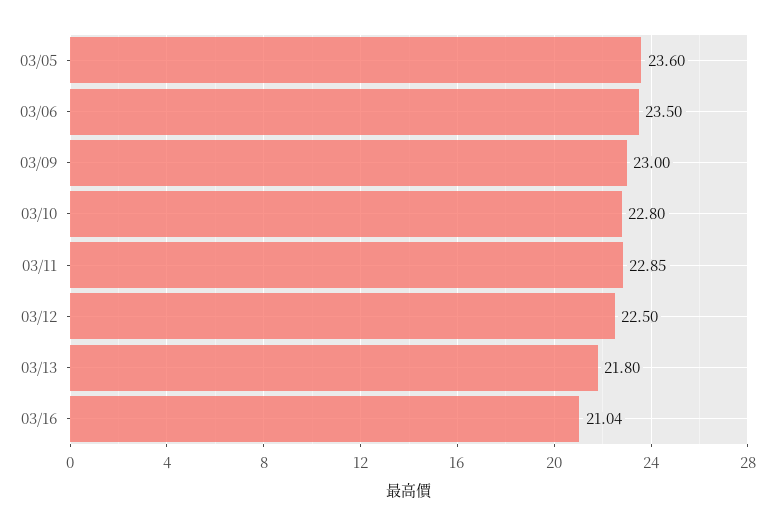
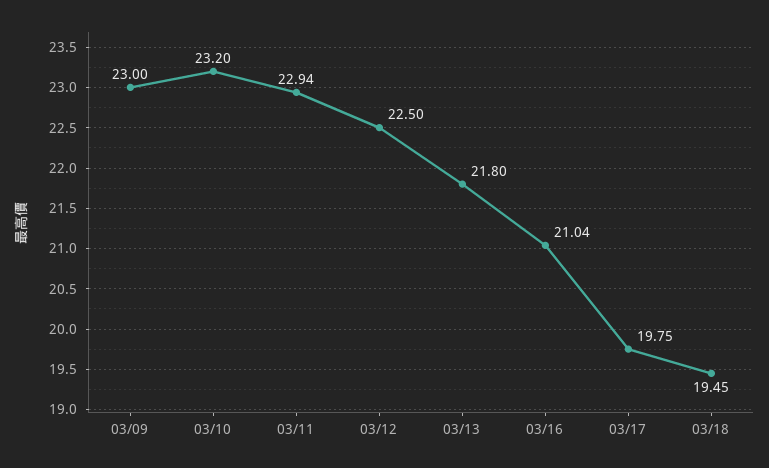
03/05: 23.6 -> none
03/06: 23.5 -> none
03/10: 22.8 -> 23.2
03/11: 22.85 -> 22.94
03/17: none -> 19.75
03/18: none -> 19.45

